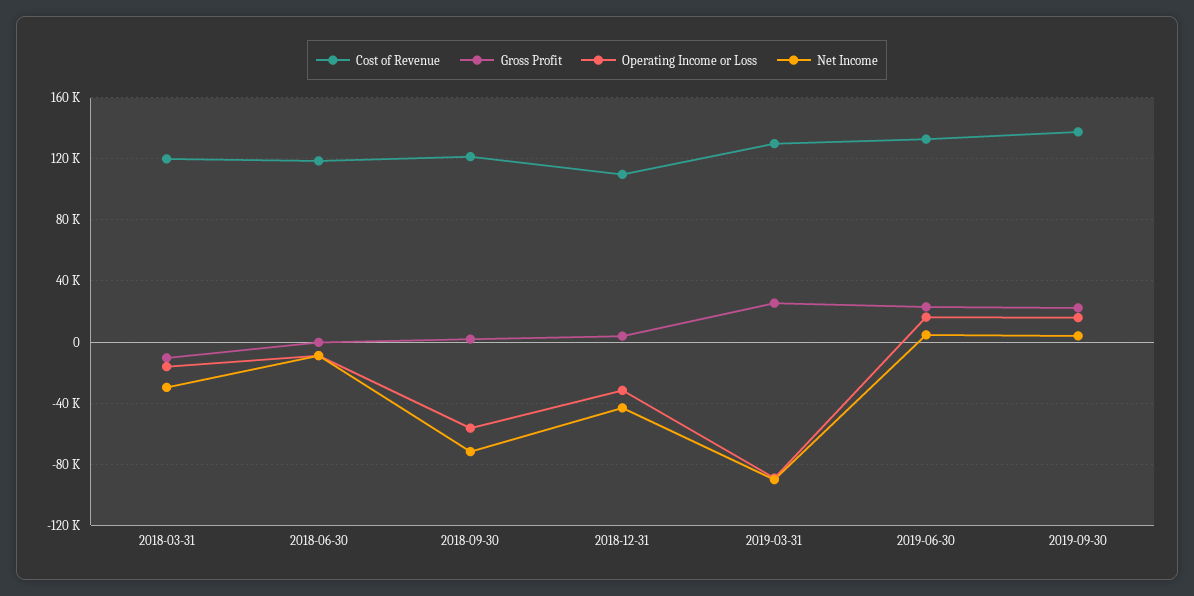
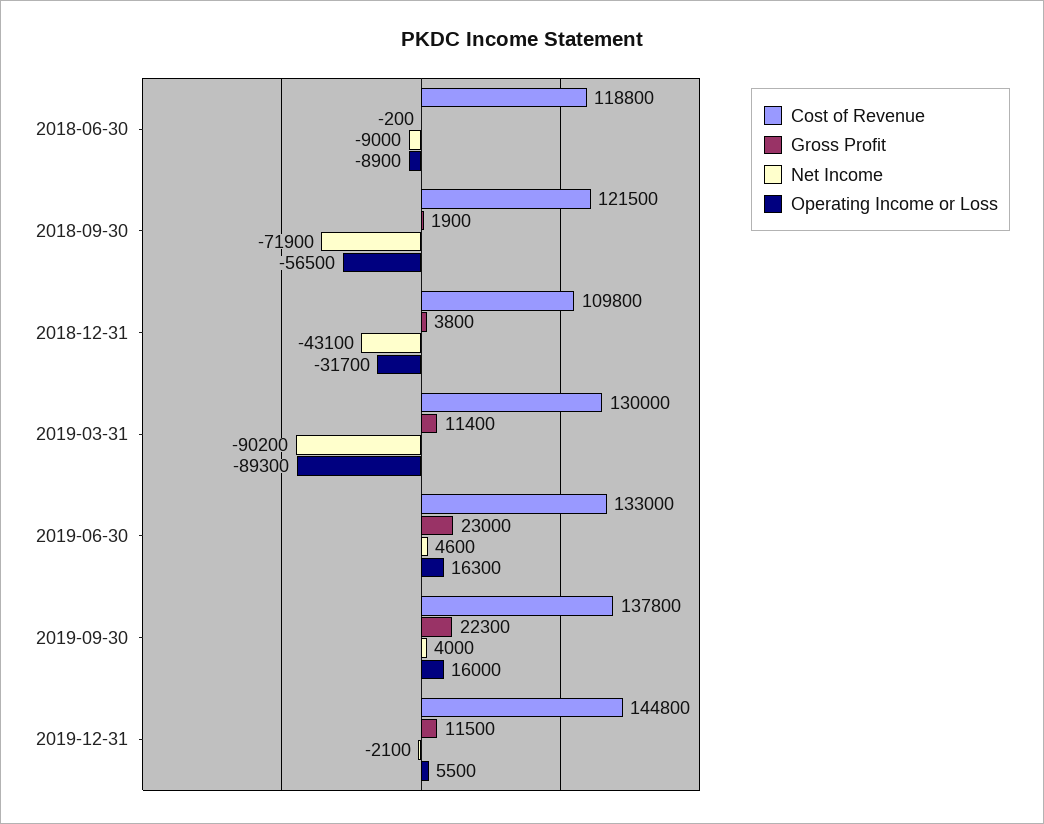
Cost of Revenue, 2018-03-31: 120000 -> none
Gross Profit, 2018-03-31: -10000 -> none
Operating Income or Loss, 2018-03-31: -15000 -> none
Net Income, 2018-03-31: -30000 -> none
Gross Profit, 2019-03-31: 25000 -> 11400
Cost of Revenue, 2019-12-31: none -> 144800
Gross Profit, 2019-12-31: none -> 11500
Net Income, 2019-12-31: none -> -2100
Operating Income or Loss, 2019-12-31: none -> 5500

